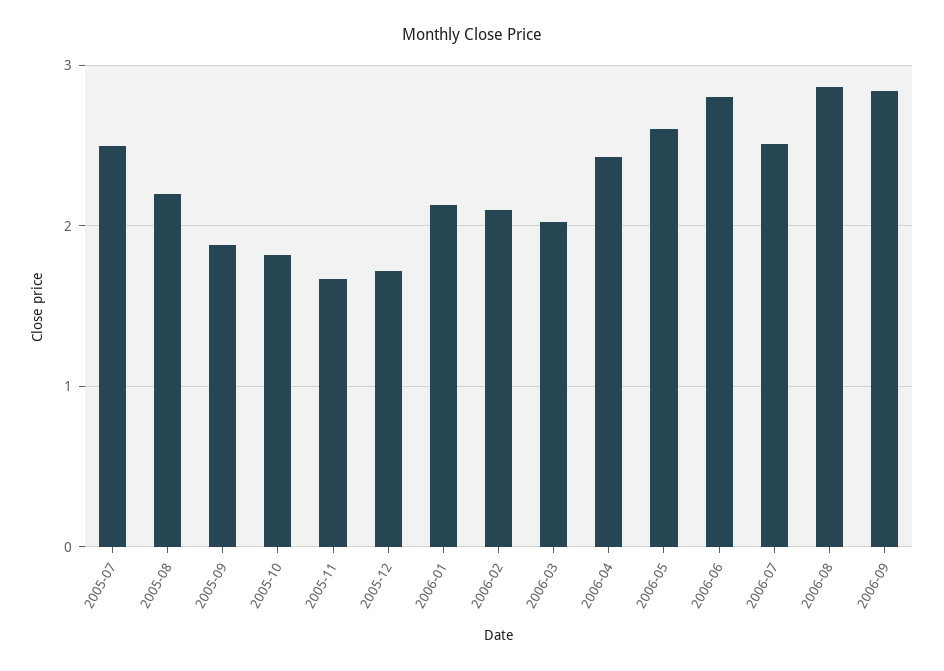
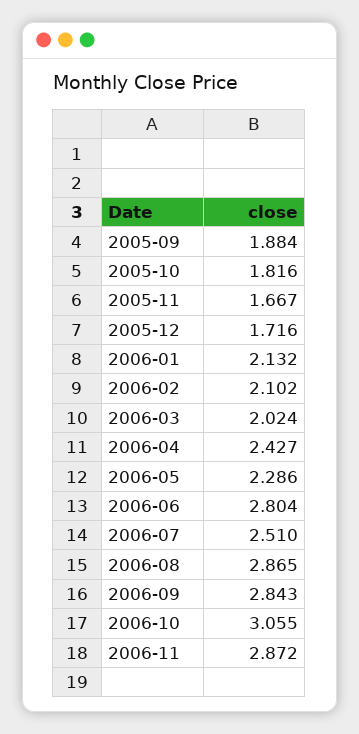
2005-07: 2.5 -> none
2005-08: 2.2 -> none
2006-05: 2.6 -> 2.286
2006-10: none -> 3.055
2006-11: none -> 2.872

